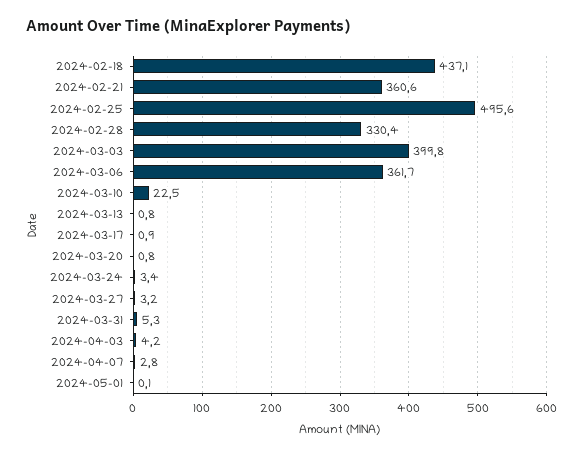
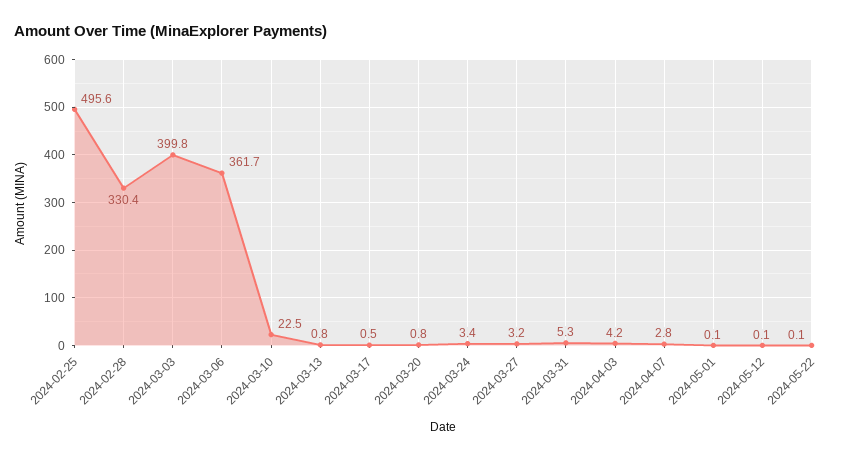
2024-02-18: 437.1 -> none
2024-02-21: 360.6 -> none
2024-03-17: 0.9 -> 0.5
2024-05-12: none -> 0.1
2024-05-22: none -> 0.1

